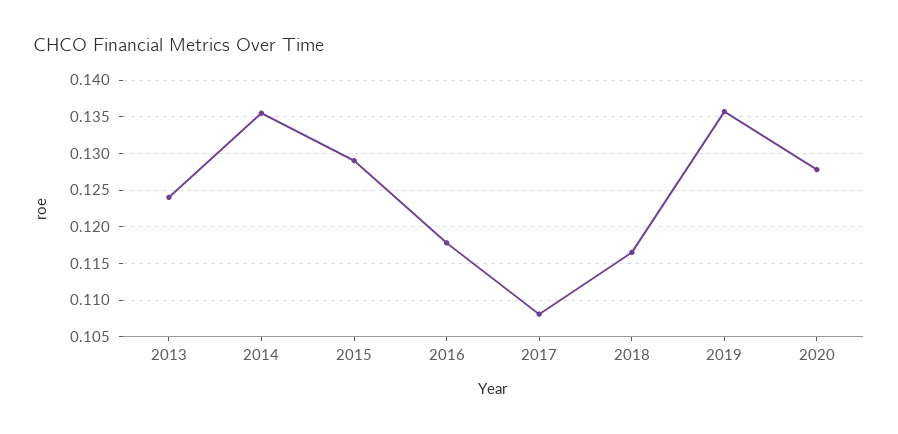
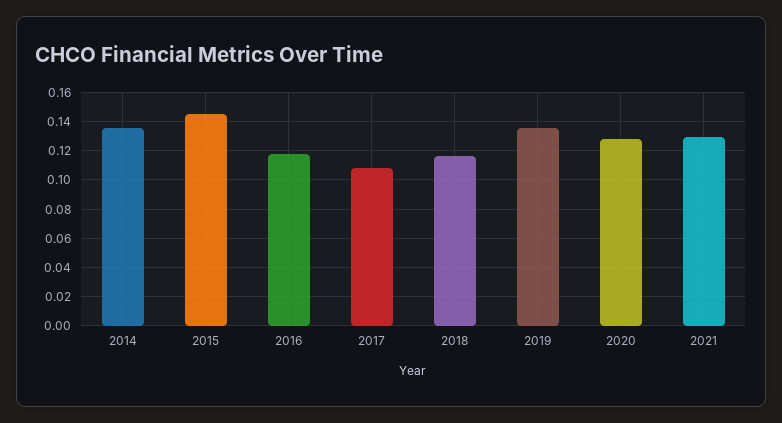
2013: 0.124 -> none
2015: 0.129 -> 0.145
2021: none -> 0.13

